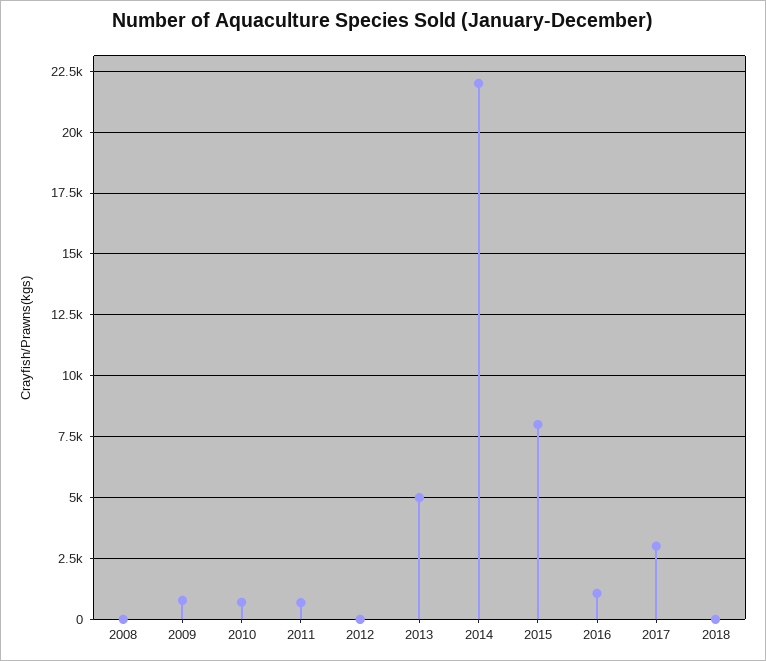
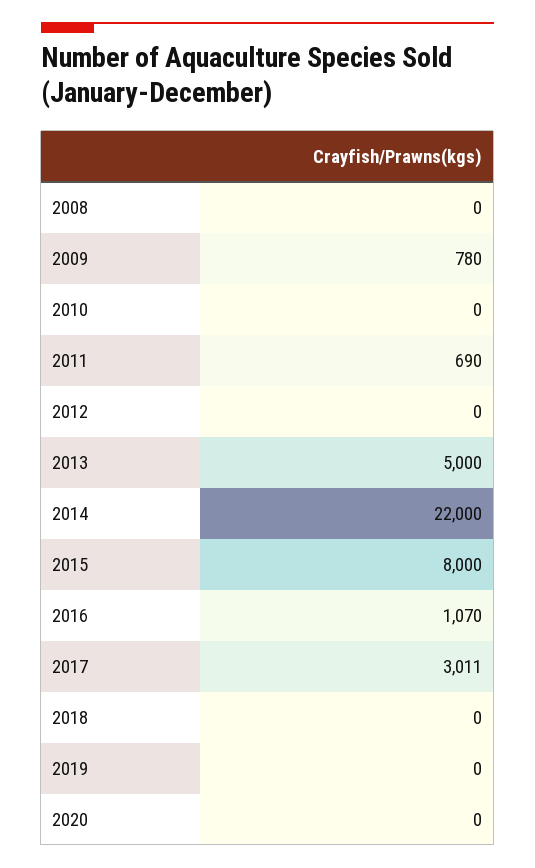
2010: 750 -> 0
2019: none -> 0
2020: none -> 0

